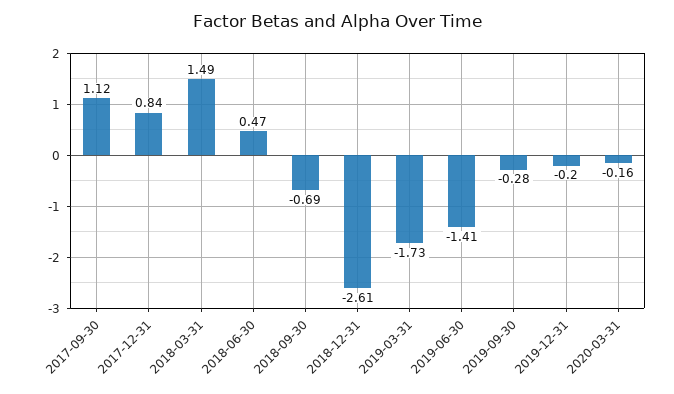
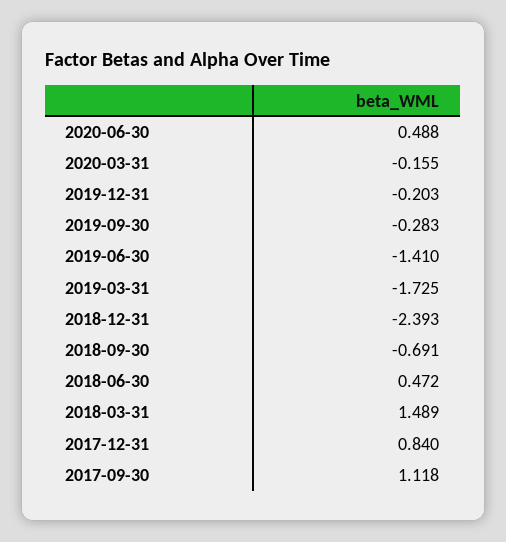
2018-12-31: -2.61 -> -2.393
2020-06-30: none -> 0.488

